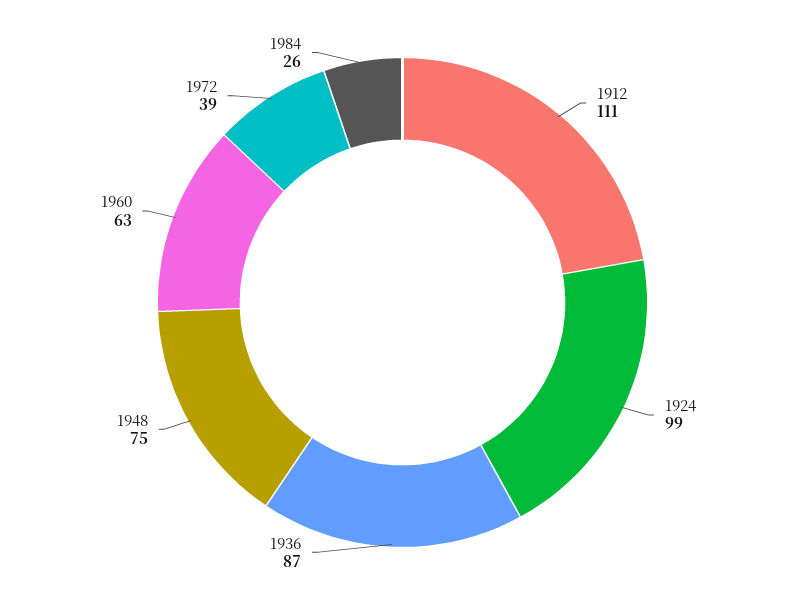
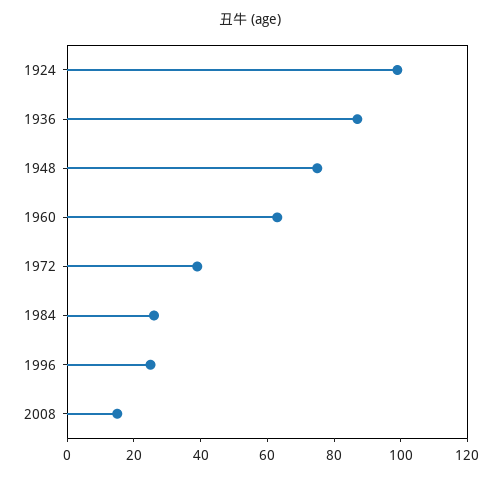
1912: 111 -> none
1996: none -> 25
2008: none -> 15

